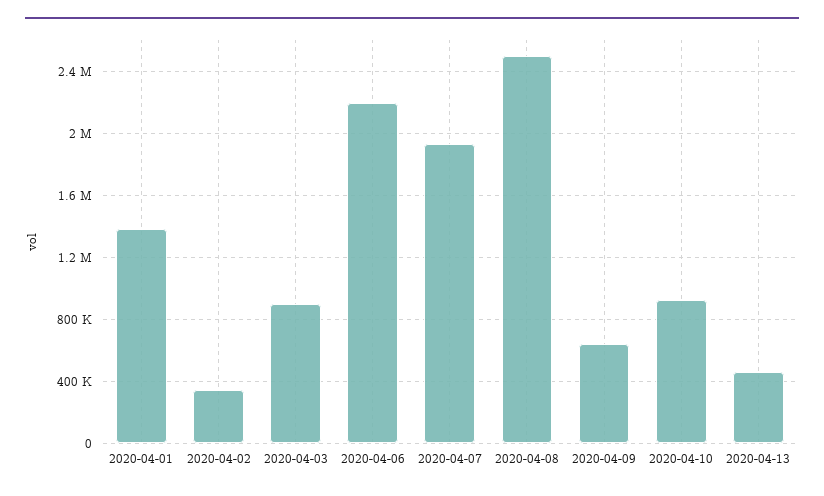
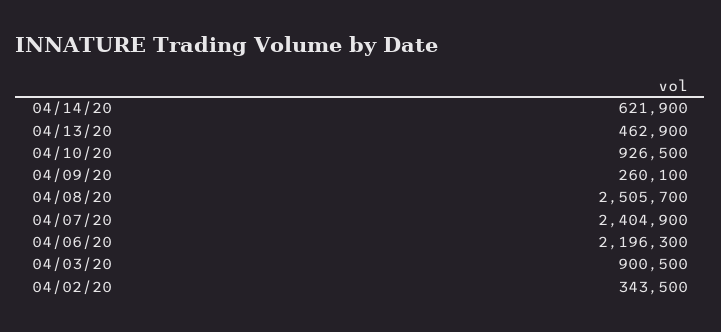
2020-04-01: 1400000 -> none
2020-04-07: 1950000 -> 2404900
2020-04-09: 650000 -> 260100
04/14/20: none -> 621900

